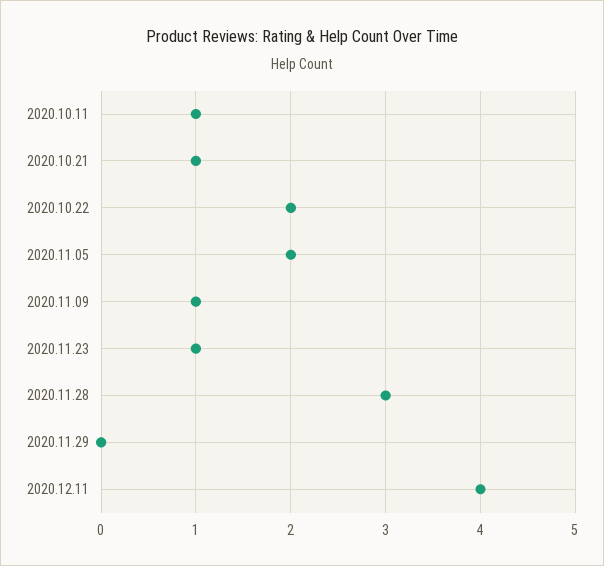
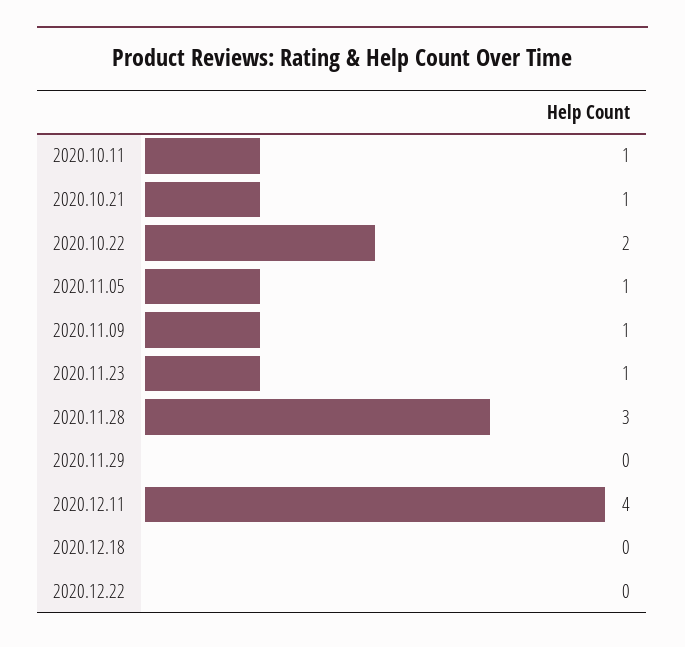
2020.11.05: 2 -> 1
2020.12.18: none -> 0
2020.12.22: none -> 0

